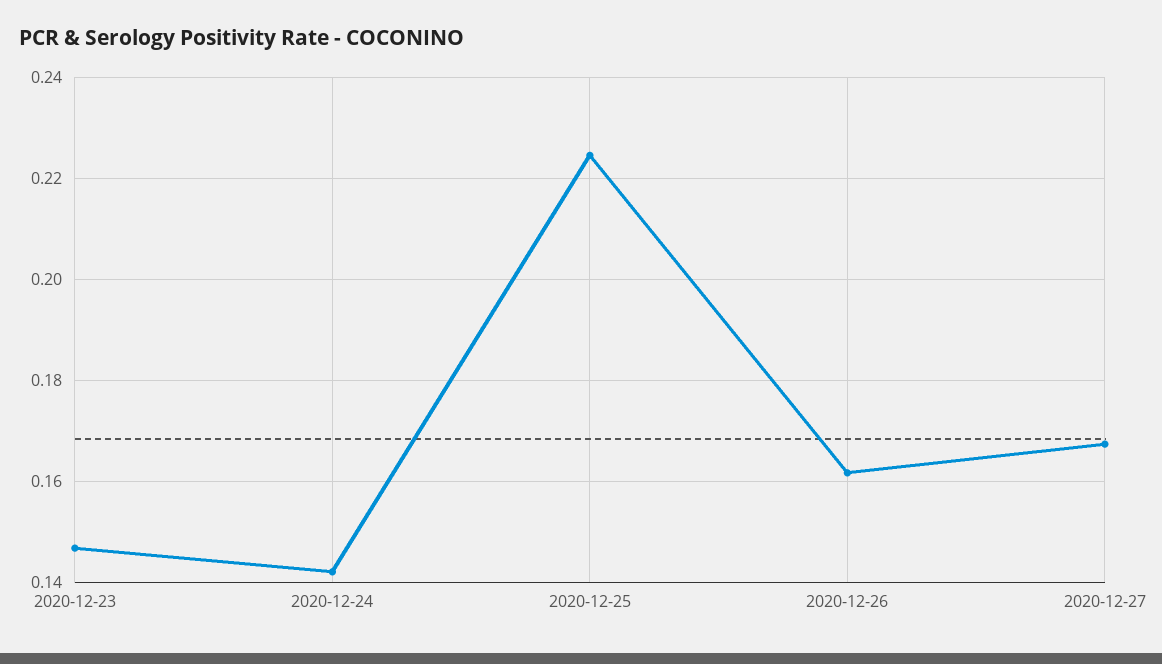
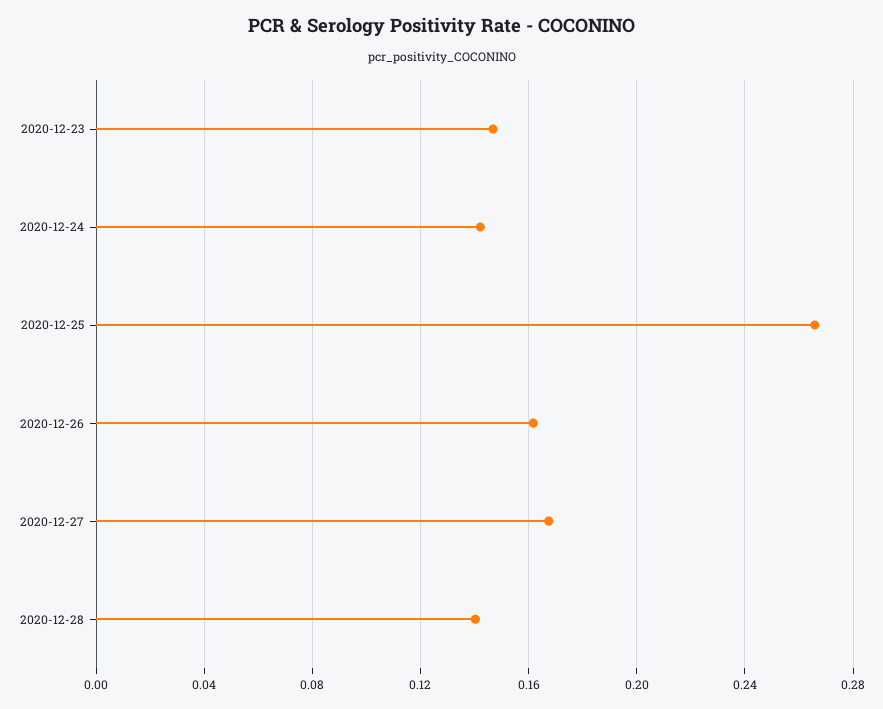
2020-12-25: 0.224 -> 0.265
2020-12-28: none -> 0.14

